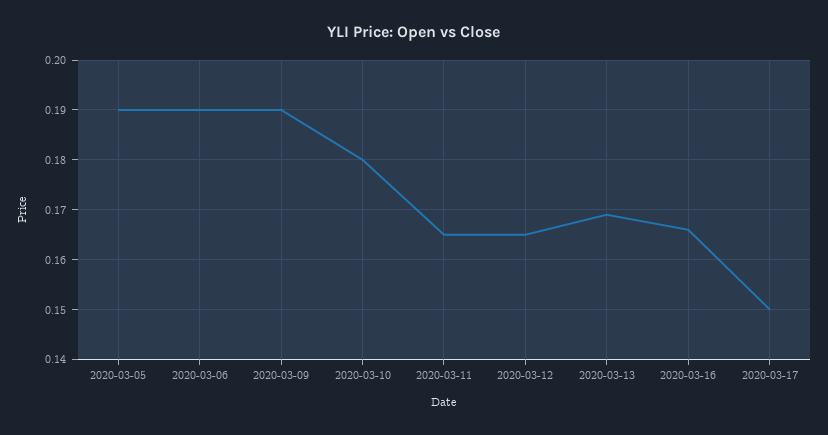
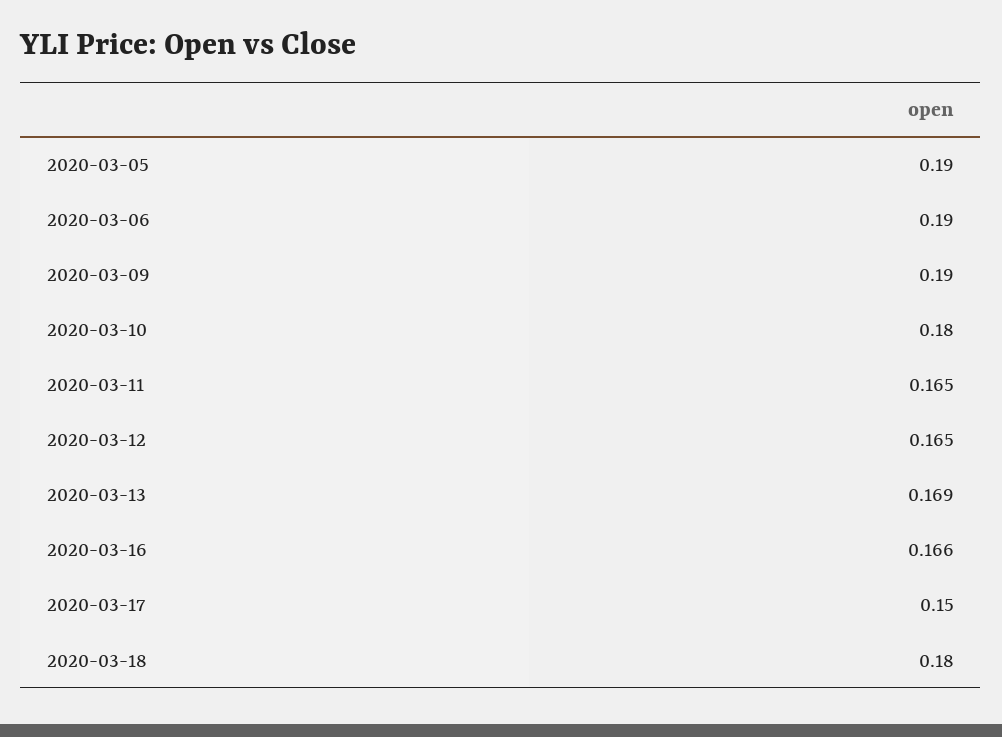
2020-03-18: none -> 0.18

